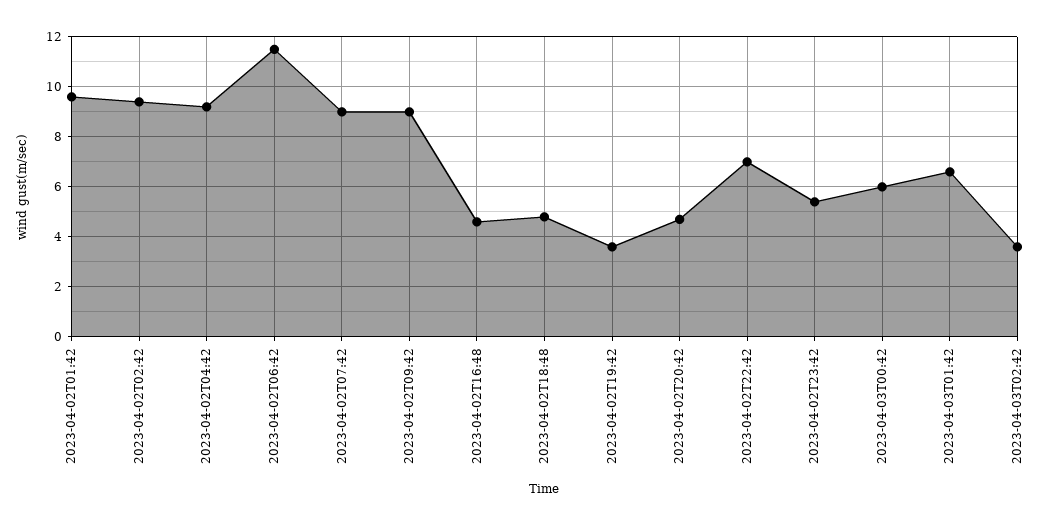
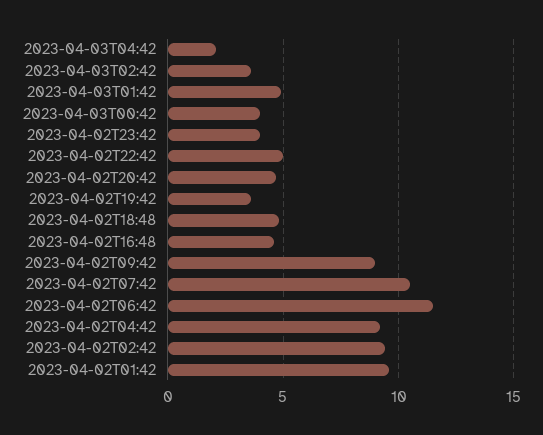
2023-04-02T07:42: 9 -> 10.5
2023-04-02T22:42: 7 -> 5
2023-04-02T23:42: 5.5 -> 4
2023-04-03T00:42: 6 -> 4
2023-04-03T01:42: 6.5 -> 5
2023-04-03T04:42: none -> 2

